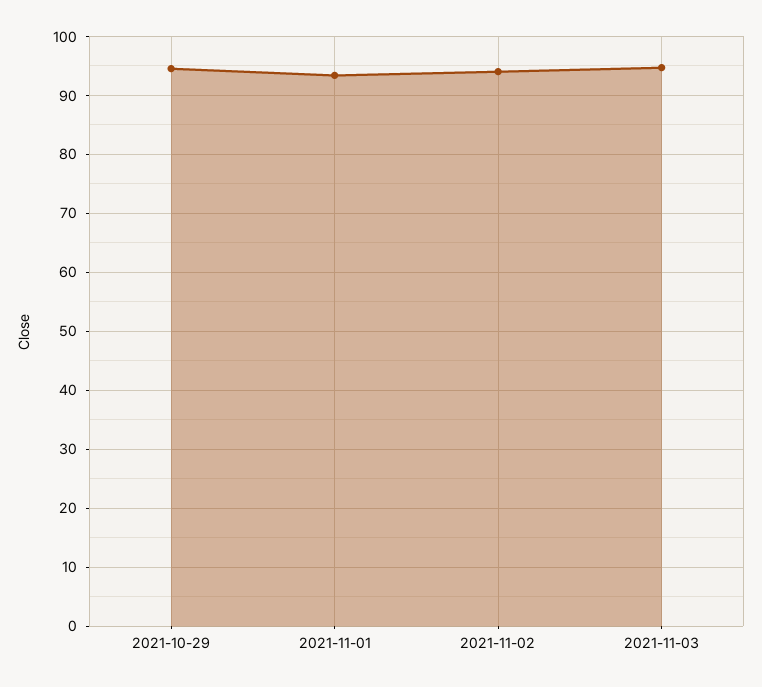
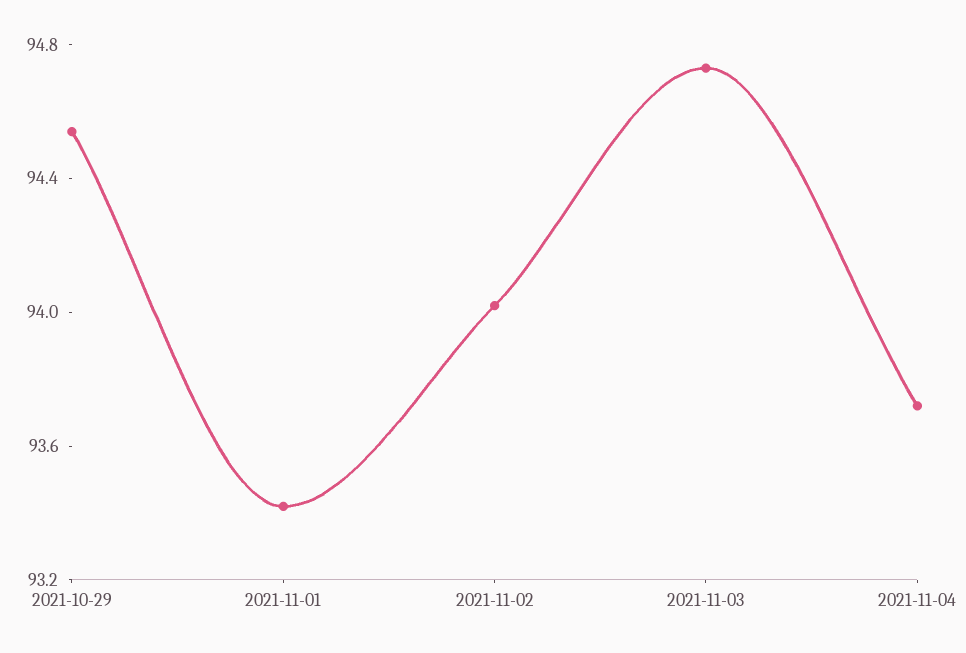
2021-11-04: none -> 93.7

